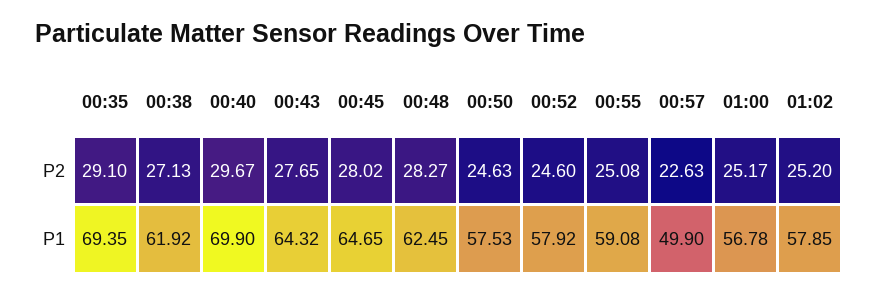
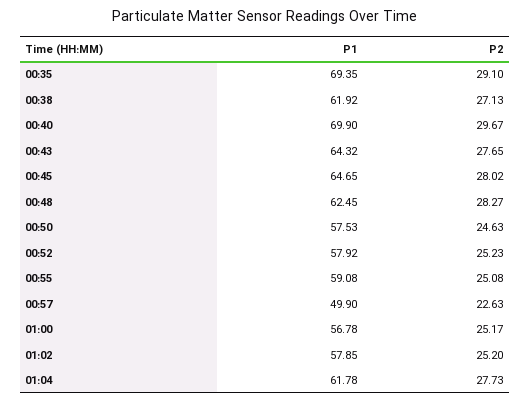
00:52, P2: 24.6 -> 25.23
01:04, P1: none -> 61.78
01:04, P2: none -> 27.73

